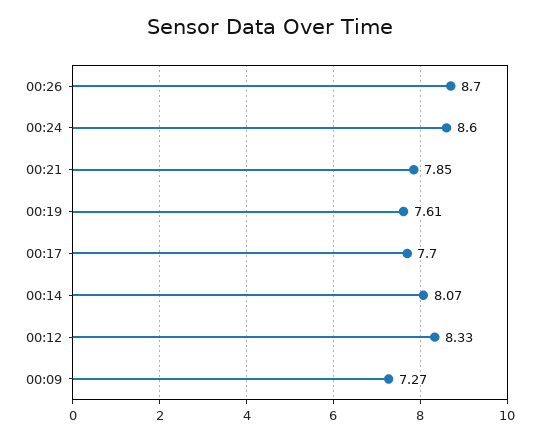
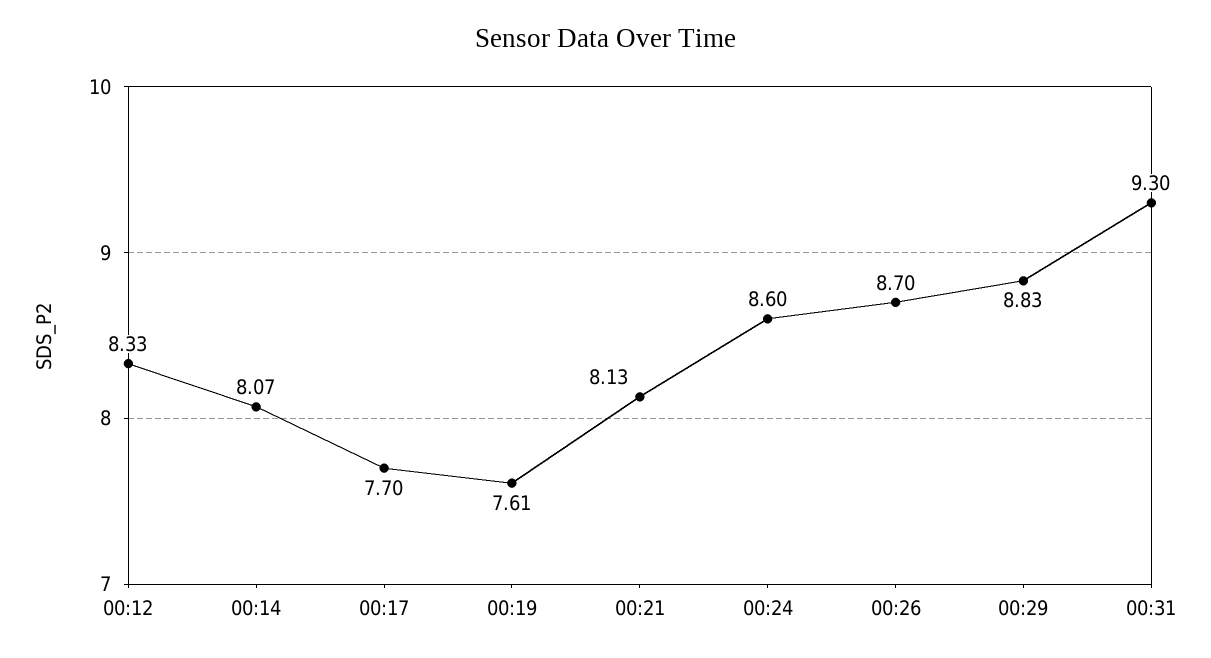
00:21: 7.85 -> 8.13
00:09: 7.27 -> none
00:29: none -> 8.83
00:31: none -> 9.3

